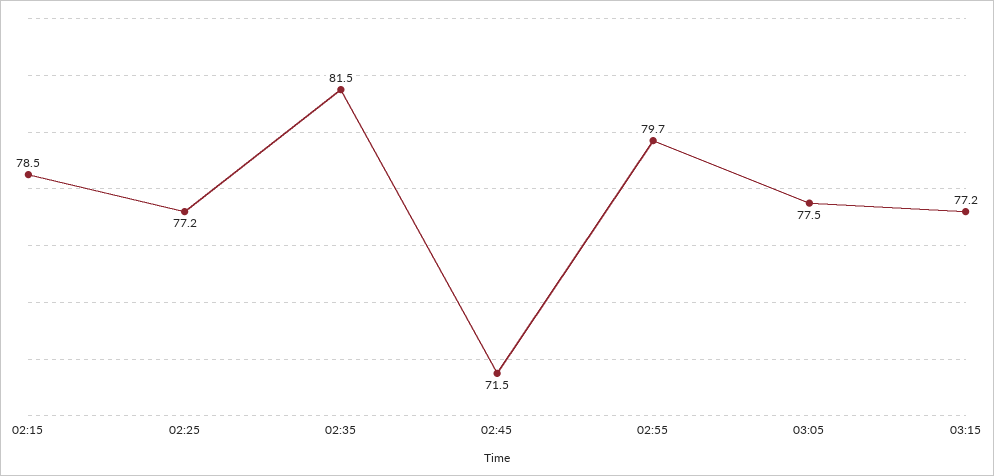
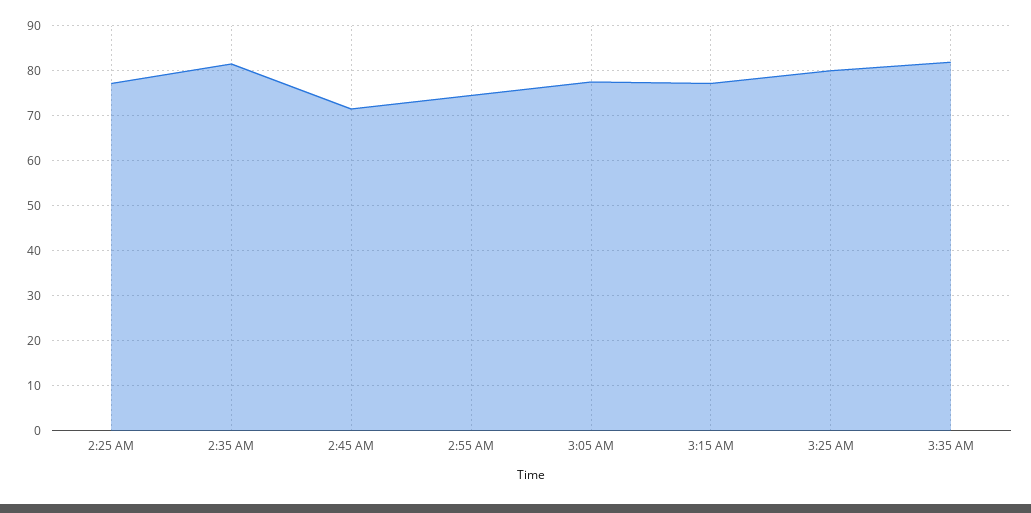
02:15: 78.5 -> none
02:55: 79.7 -> 74
3:25 AM: none -> 80
3:35 AM: none -> 82

